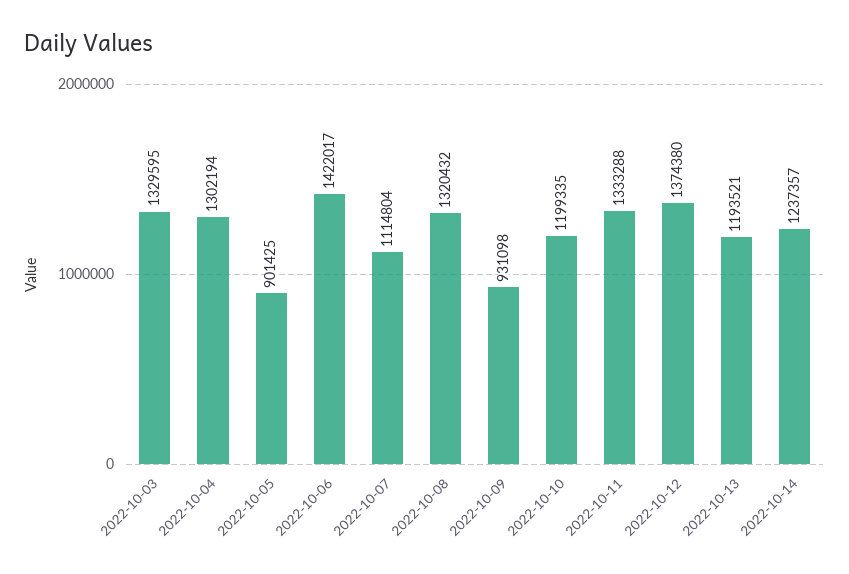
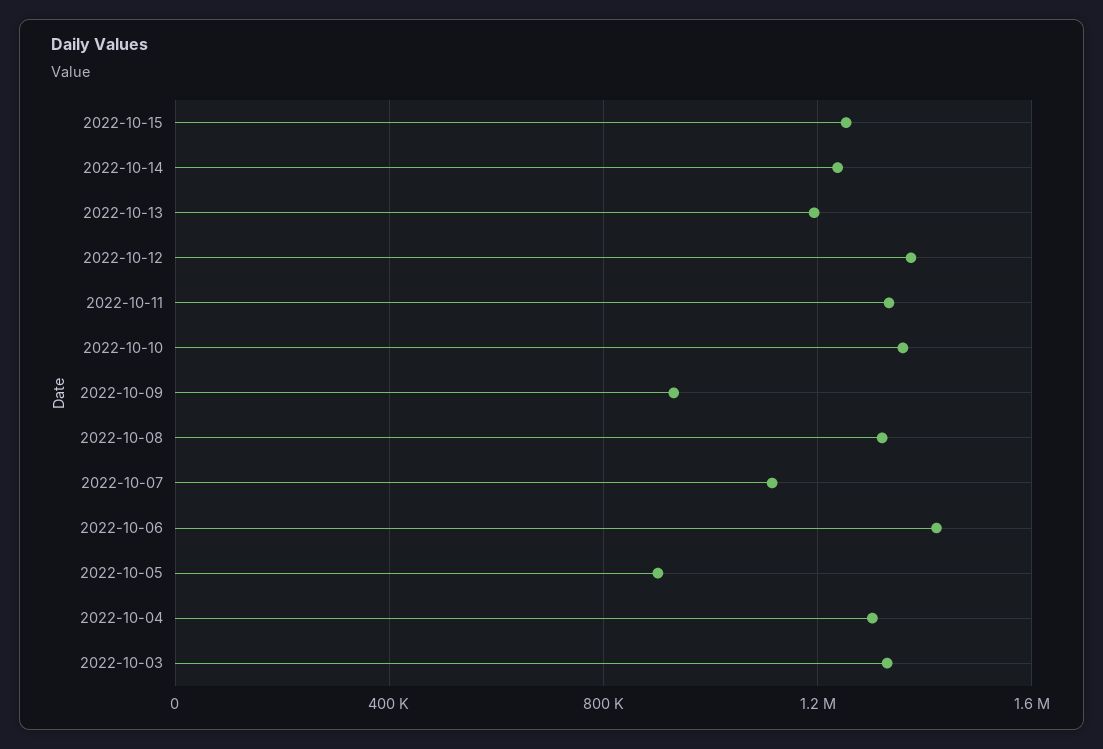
2022-10-10: 1199335 -> 1350000
2022-10-15: none -> 1250000

